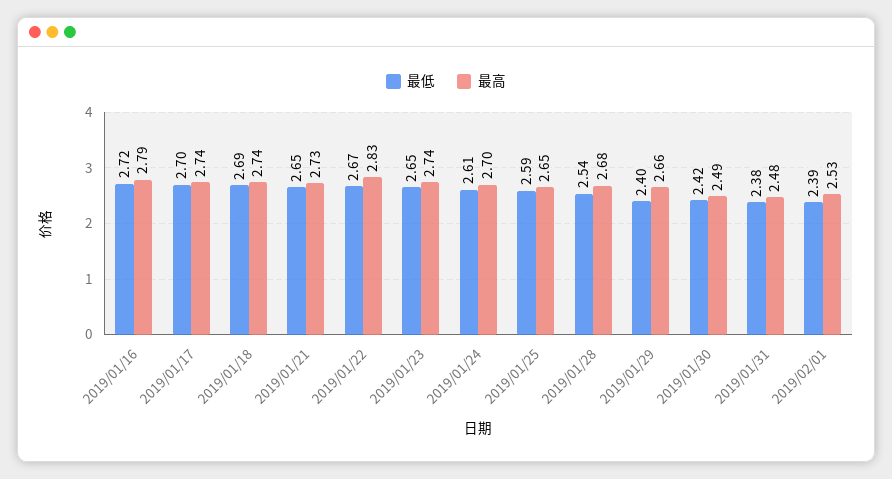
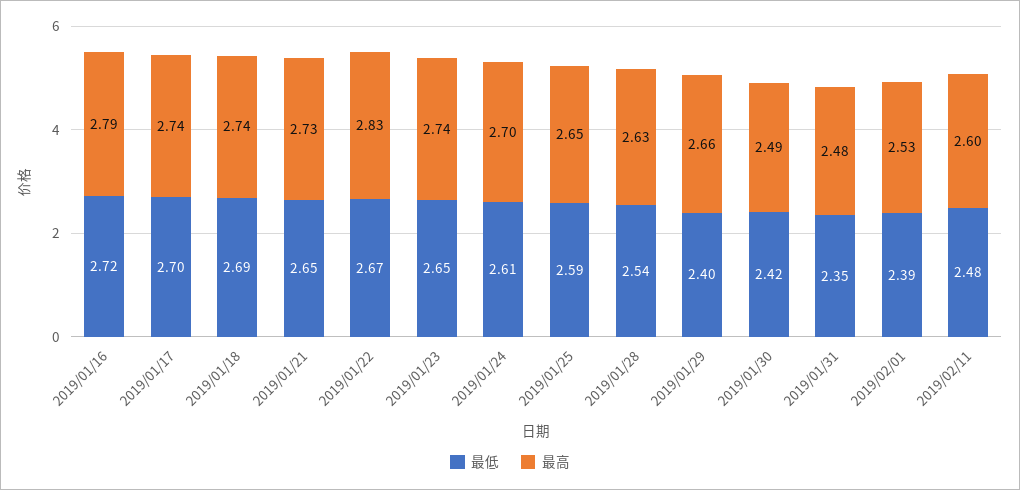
最高, 2019/01/28: 2.68 -> 2.63
最低, 2019/01/31: 2.38 -> 2.35
最低, 2019/02/11: none -> 2.48
最高, 2019/02/11: none -> 2.6

